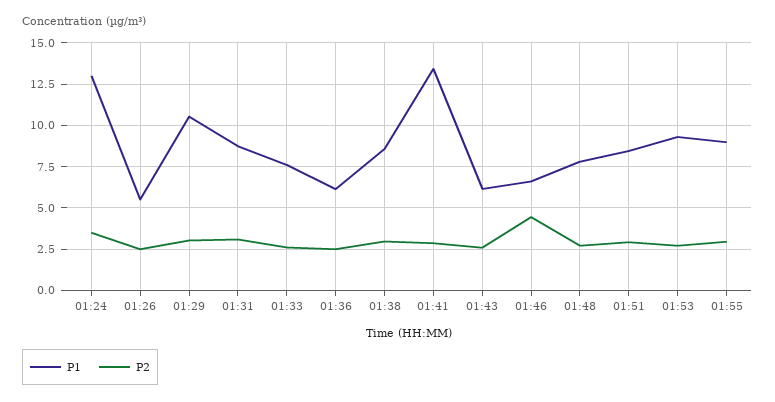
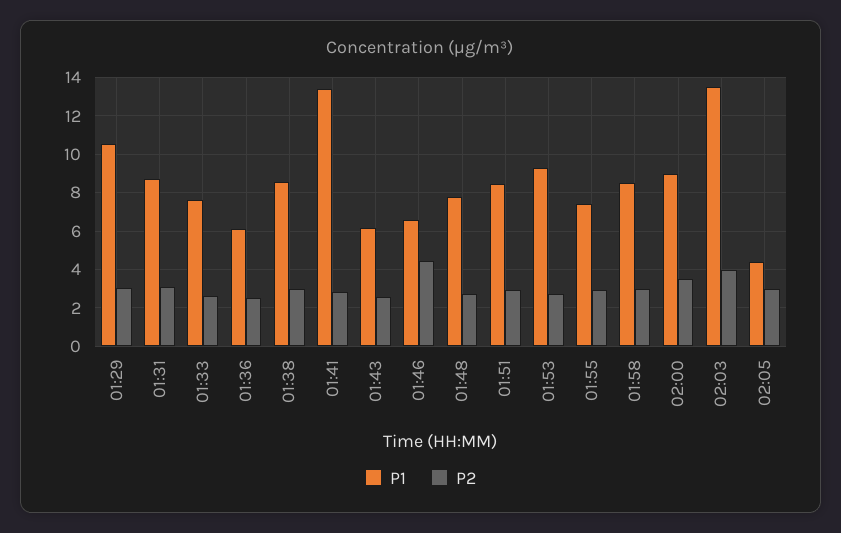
P1, 01:24: 13 -> none
P2, 01:24: 3.5 -> none
P1, 01:26: 5.5 -> none
P2, 01:26: 2.5 -> none
P1, 01:55: 9 -> 7.5
P1, 01:58: none -> 8.5
P2, 01:58: none -> 3
P1, 02:00: none -> 9
P2, 02:00: none -> 3.5
P1, 02:03: none -> 13.5
P2, 02:03: none -> 4
P1, 02:05: none -> 4.5
P2, 02:05: none -> 3

